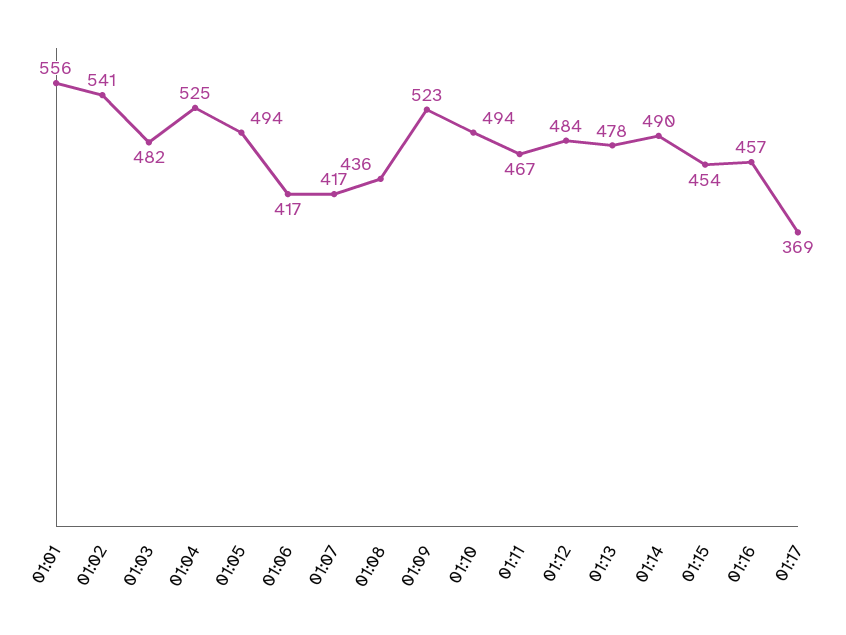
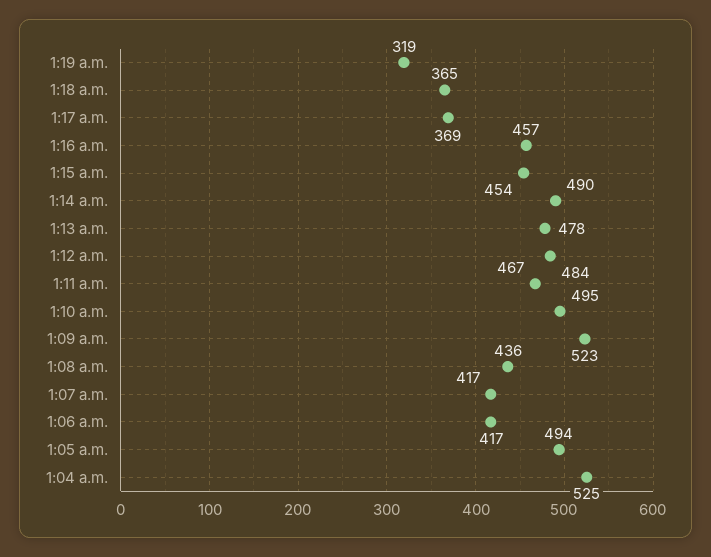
01:01: 556 -> none
01:02: 541 -> none
01:03: 482 -> none
01:10: 494 -> 495
1:19 a.m.: none -> 319
1:18 a.m.: none -> 365

